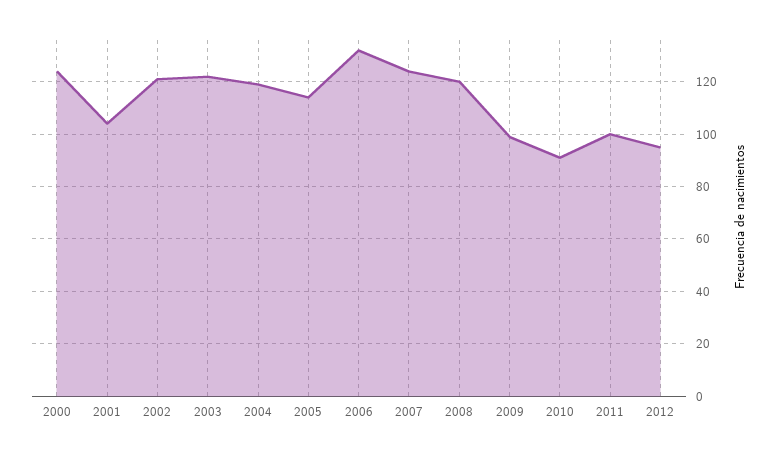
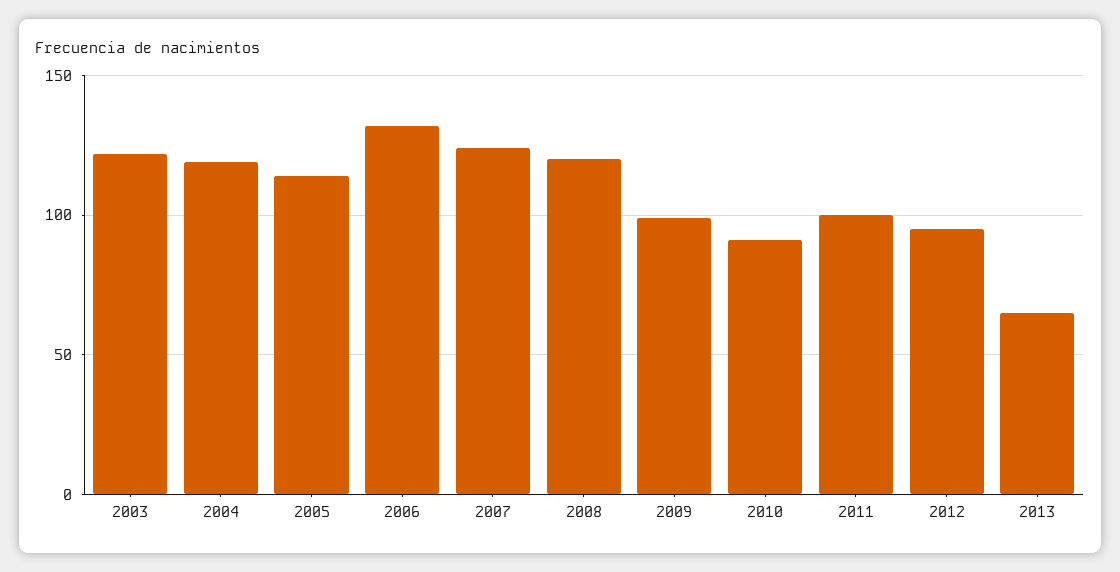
2000: 125 -> none
2001: 105 -> none
2002: 120 -> none
2013: none -> 65

